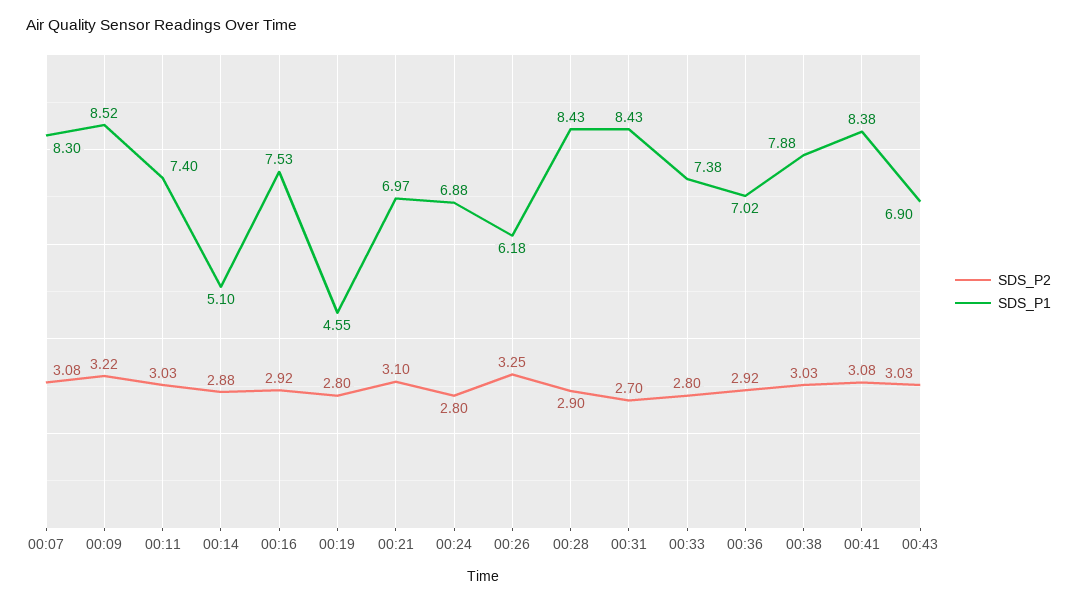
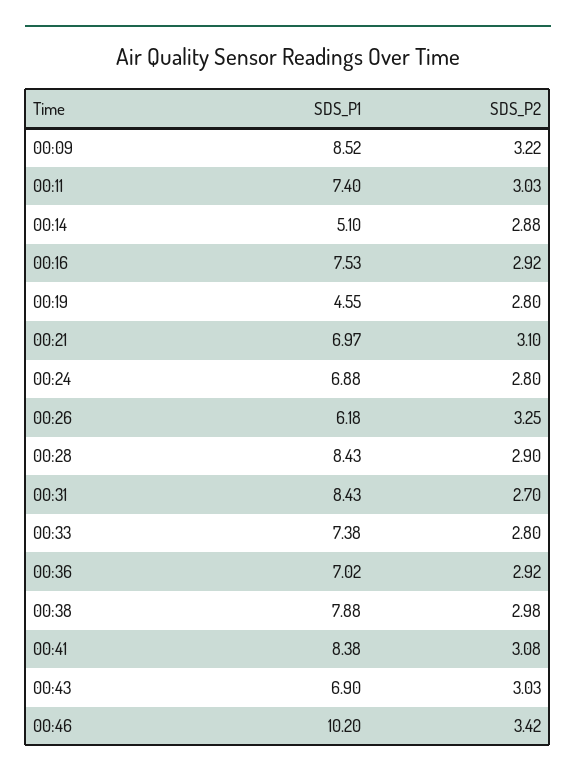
SDS_P2, 00:07: 3.08 -> none
SDS_P1, 00:07: 8.3 -> none
SDS_P2, 00:38: 3.03 -> 2.98
SDS_P1, 00:46: none -> 10.2
SDS_P2, 00:46: none -> 3.42

